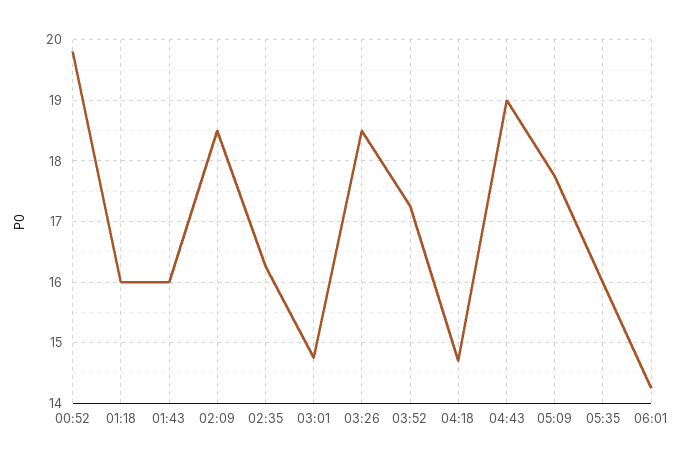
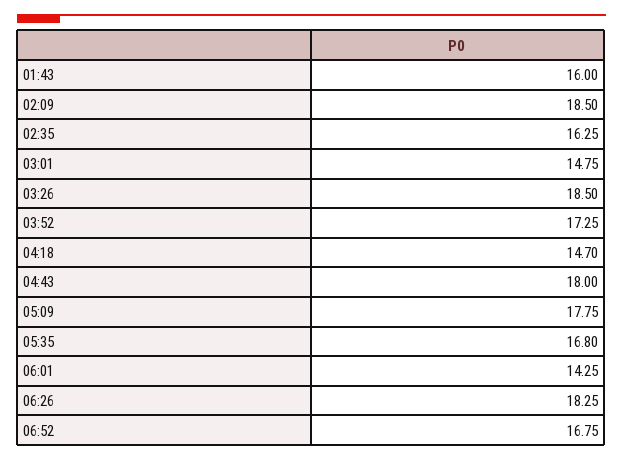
00:52: 19.8 -> none
01:18: 16 -> none
04:43: 19 -> 18
05:35: 16 -> 16.8
06:26: none -> 18.25
06:52: none -> 16.75

